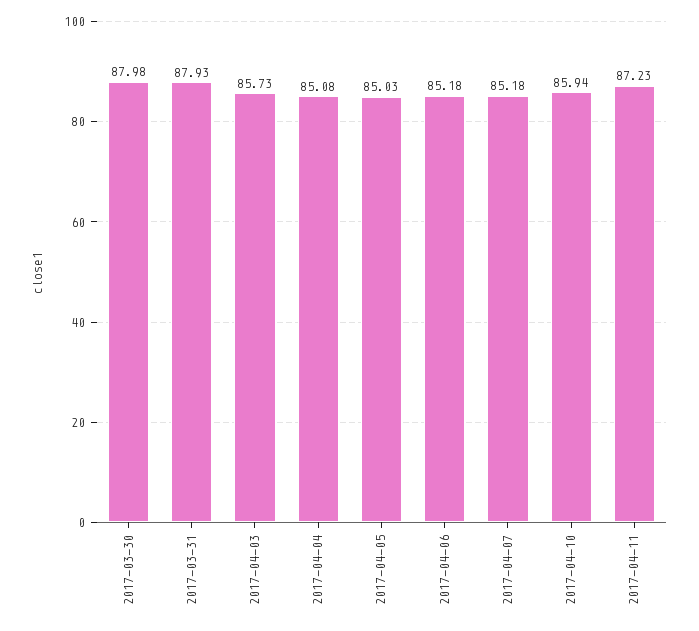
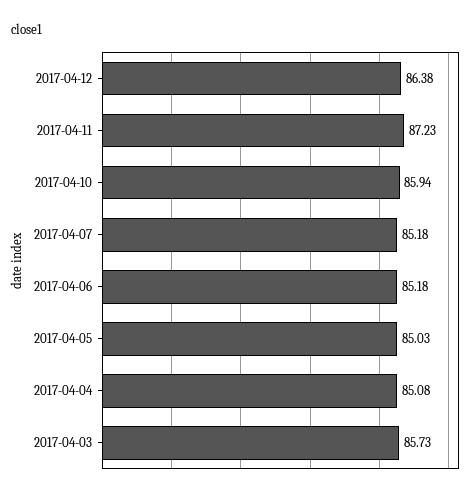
2017-03-30: 87.98 -> none
2017-03-31: 87.93 -> none
2017-04-12: none -> 86.38

